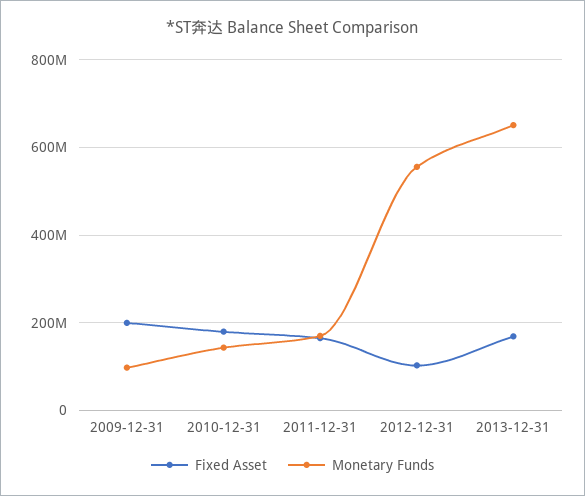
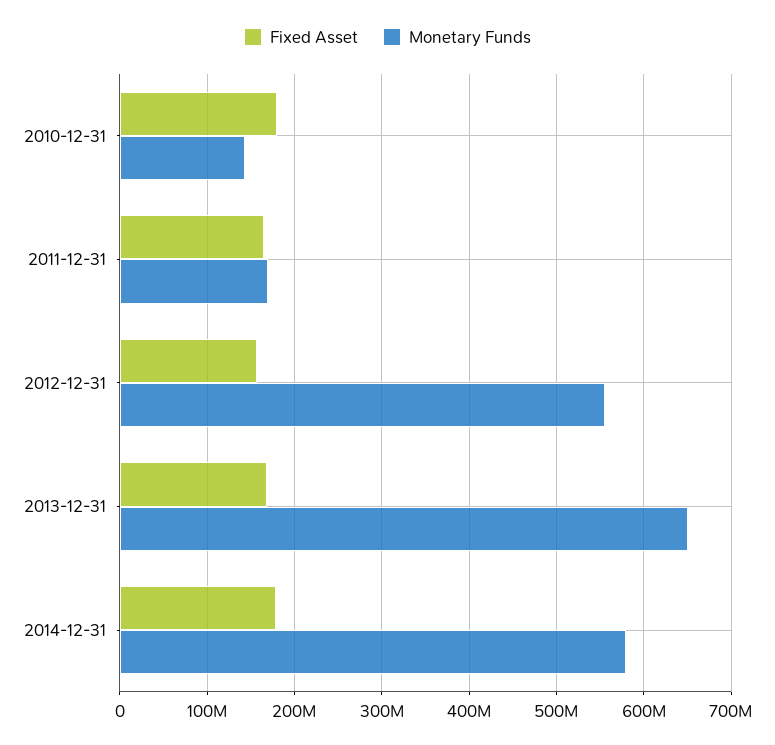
Fixed Asset, 2009-12-31: 200000000 -> none
Monetary Funds, 2009-12-31: 100000000 -> none
Fixed Asset, 2012-12-31: 100000000 -> 160000000
Fixed Asset, 2014-12-31: none -> 180000000
Monetary Funds, 2014-12-31: none -> 580000000

